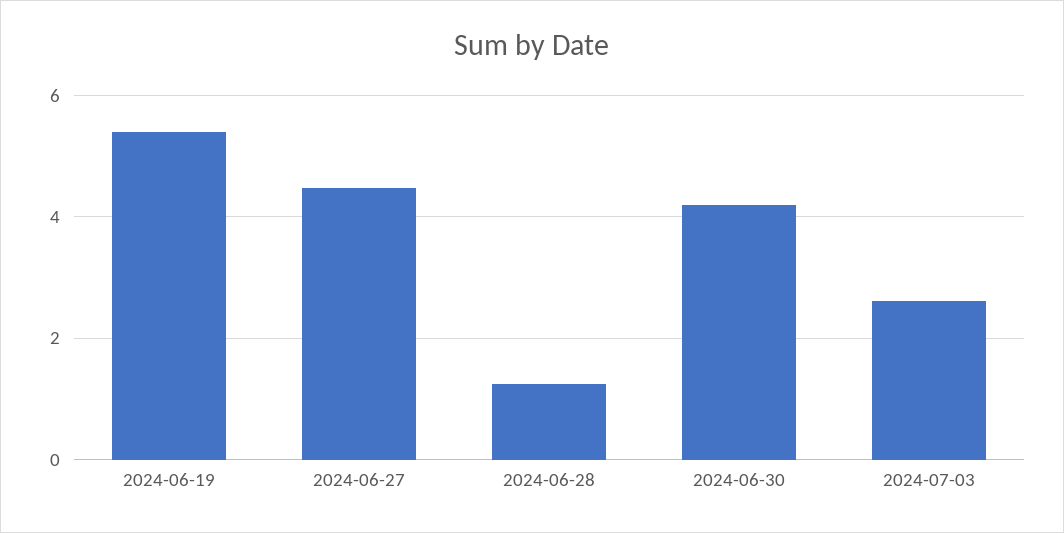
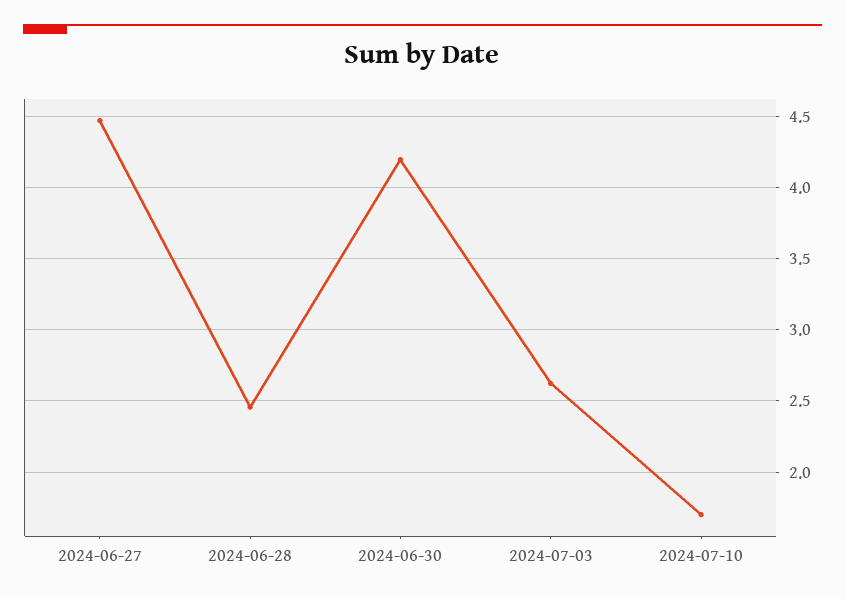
2024-06-19: 5.4 -> none
2024-06-28: 1.2 -> 2.45
2024-07-10: none -> 1.7

